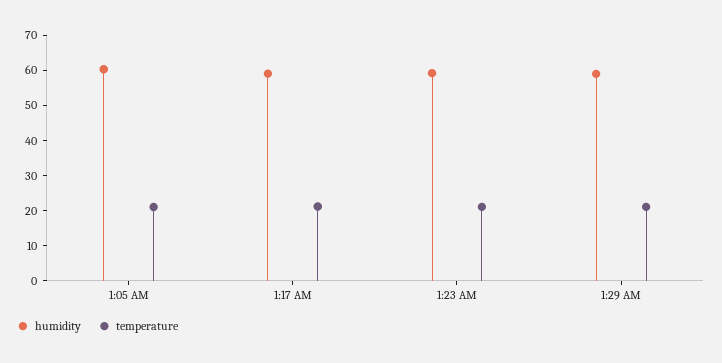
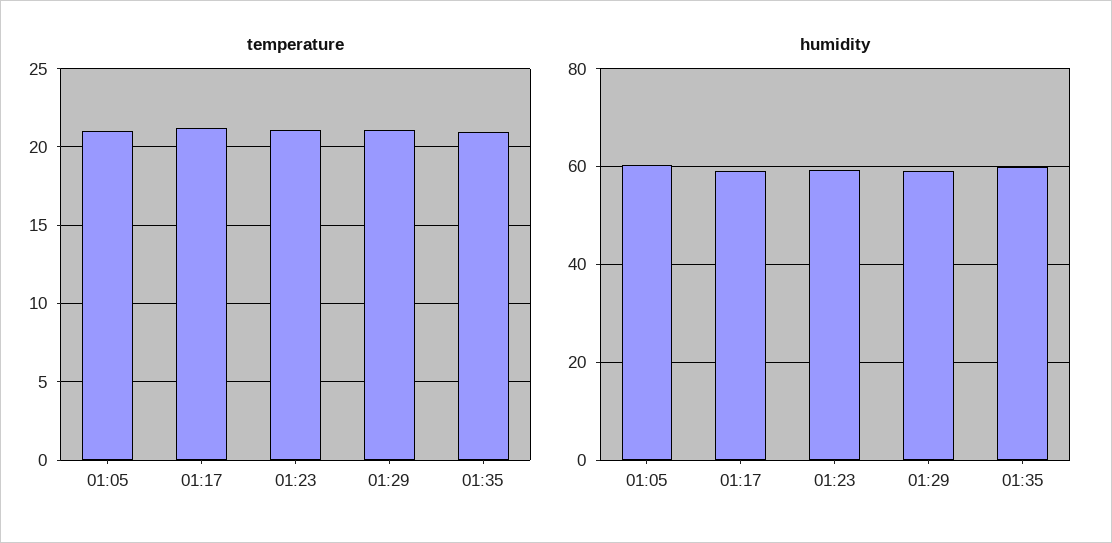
temperature, 01:35: none -> 21
humidity, 01:35: none -> 60

